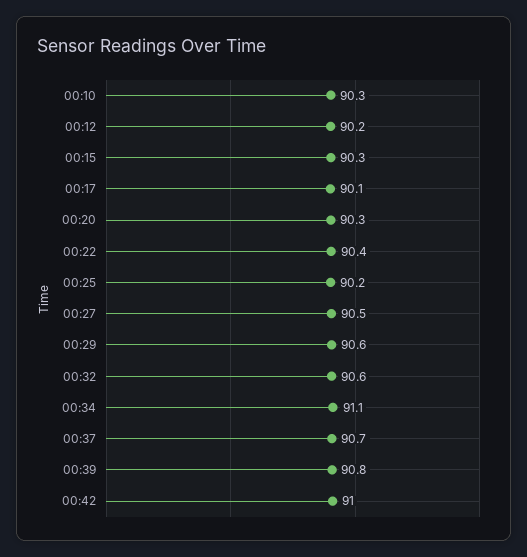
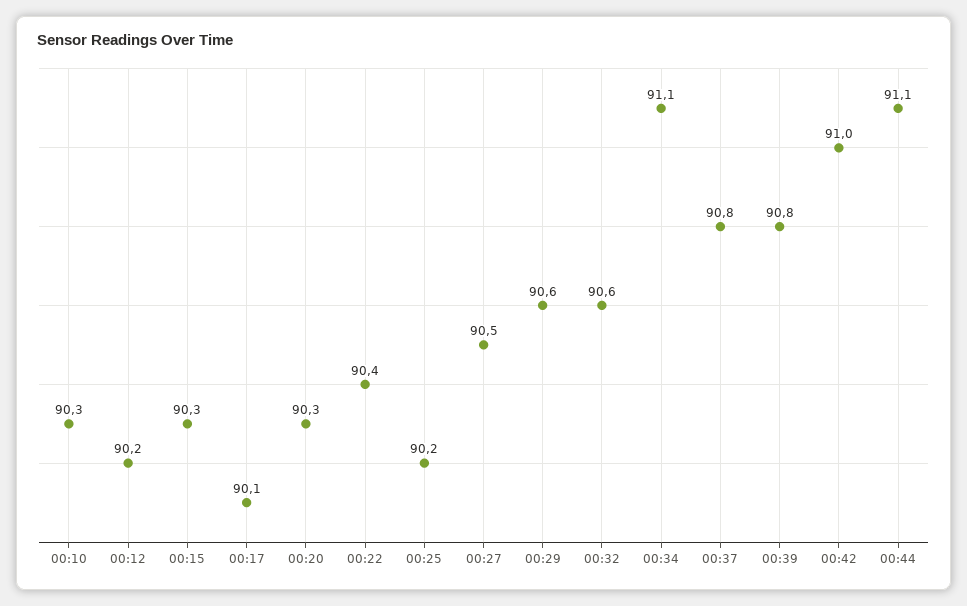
00:37: 90.7 -> 90.8
00:44: none -> 91.1

